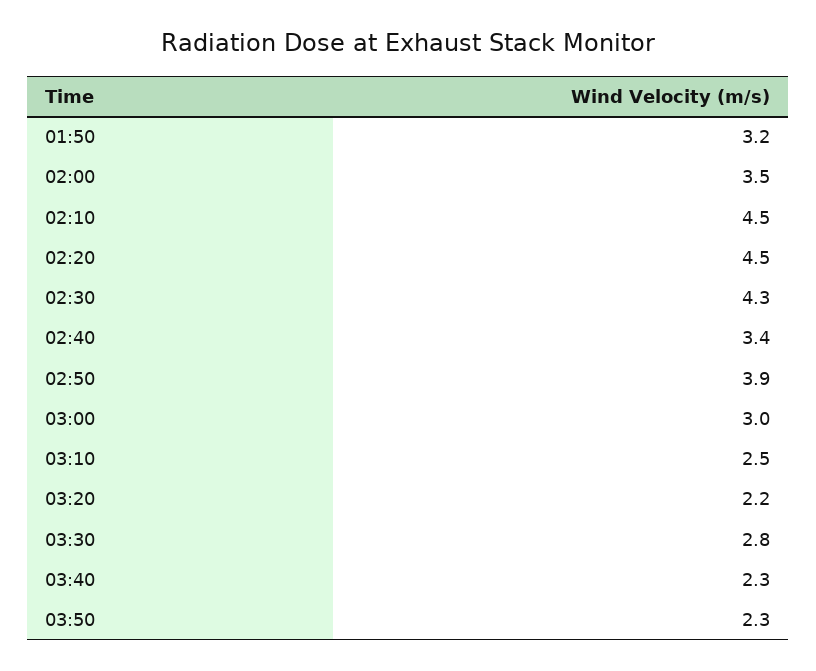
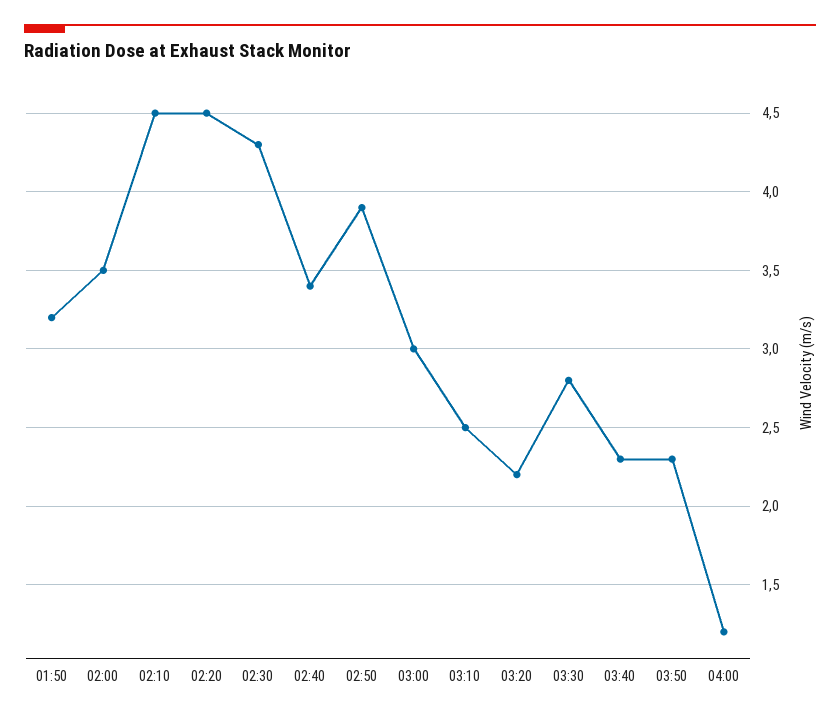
04:00: none -> 1.2

